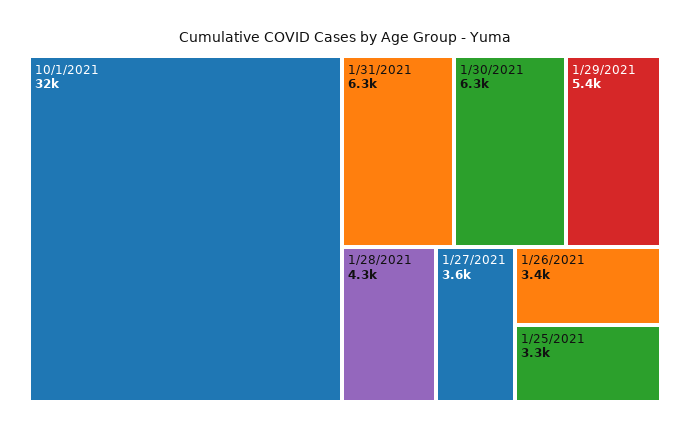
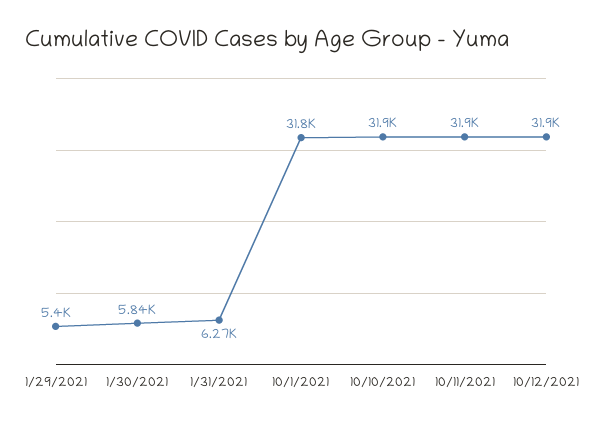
1/30/2021: 6300 -> 5840
1/28/2021: 4300 -> none
1/27/2021: 3600 -> none
1/26/2021: 3400 -> none
1/25/2021: 3300 -> none
10/10/2021: none -> 31900
10/11/2021: none -> 31900
10/12/2021: none -> 31900

